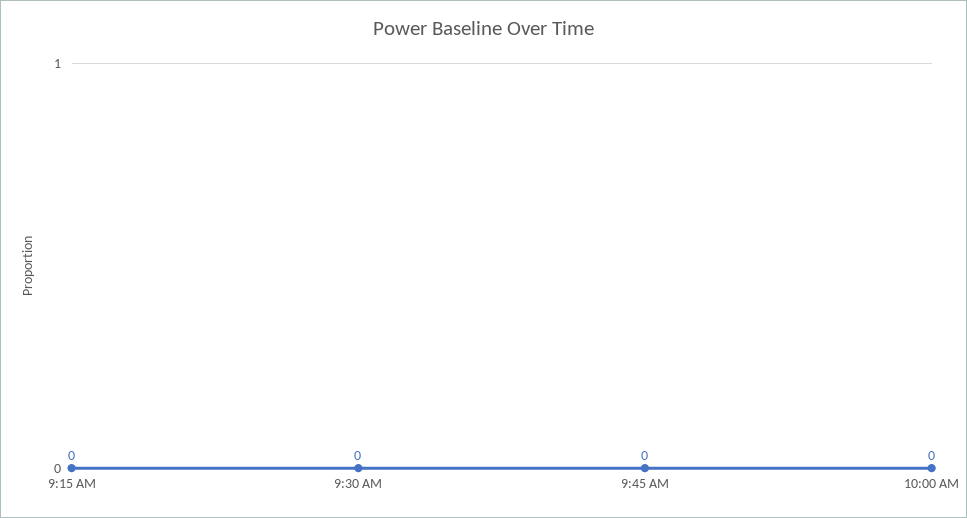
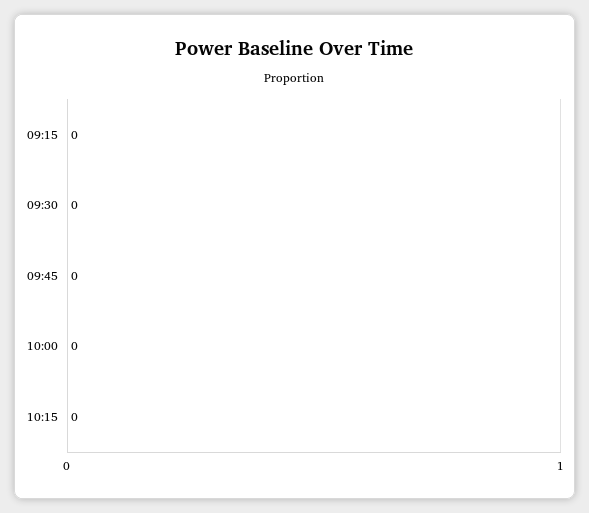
10:15: none -> 0

